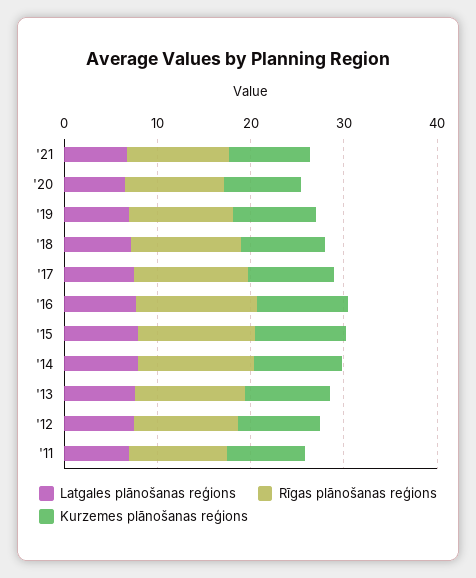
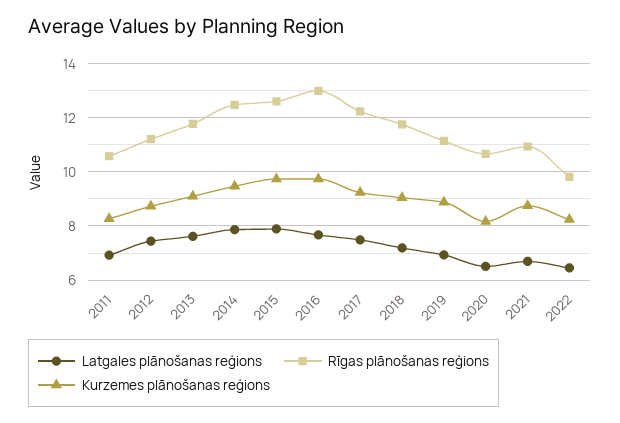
Latgales plānošanas reģions, 2022: none -> 6.5
Rīgas plānošanas reģions, 2022: none -> 9.75
Kurzemes plānošanas reģions, 2022: none -> 8.25

